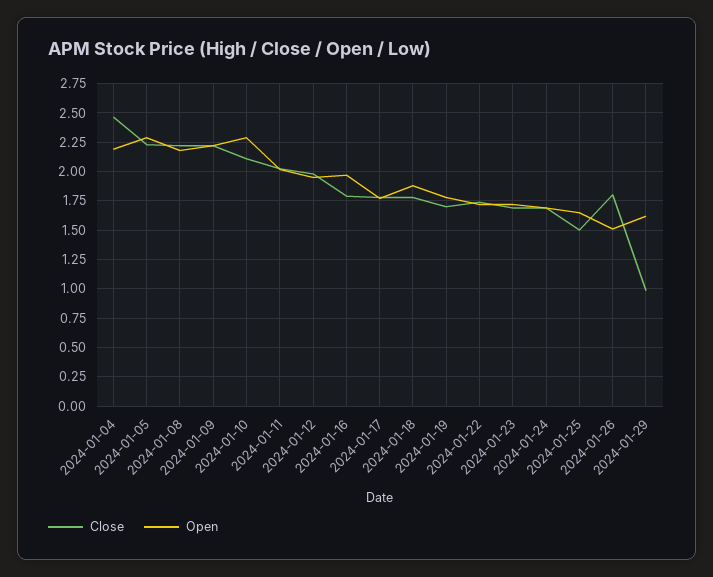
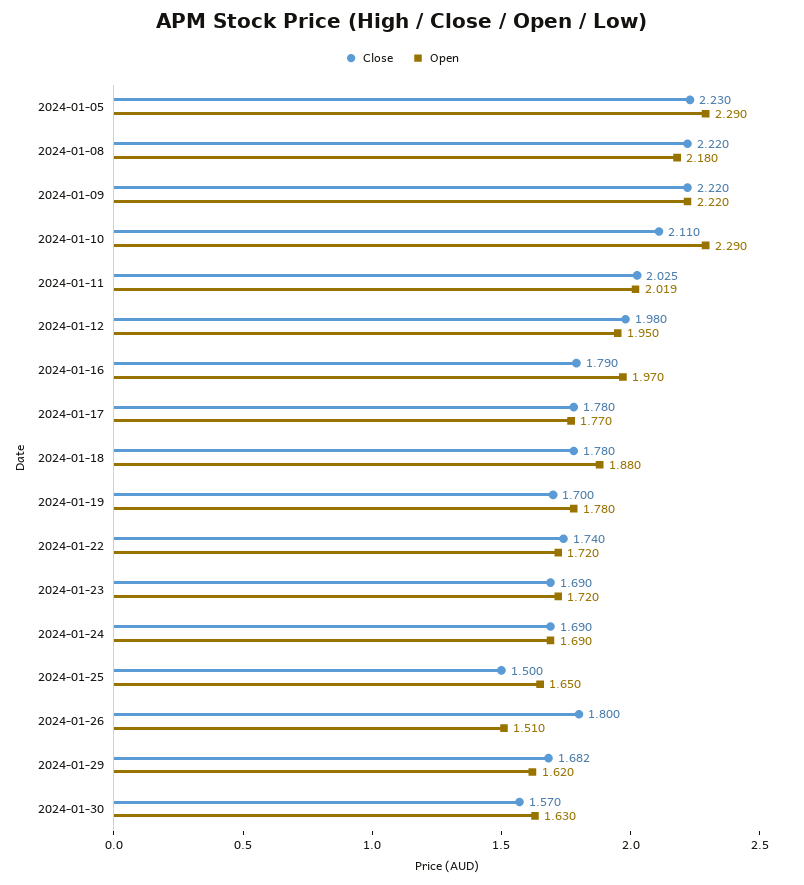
Close, 2024-01-04: 2.5 -> none
Open, 2024-01-04: 2.25 -> none
Close, 2024-01-29: 1 -> 1.682
Close, 2024-01-30: none -> 1.57
Open, 2024-01-30: none -> 1.63

